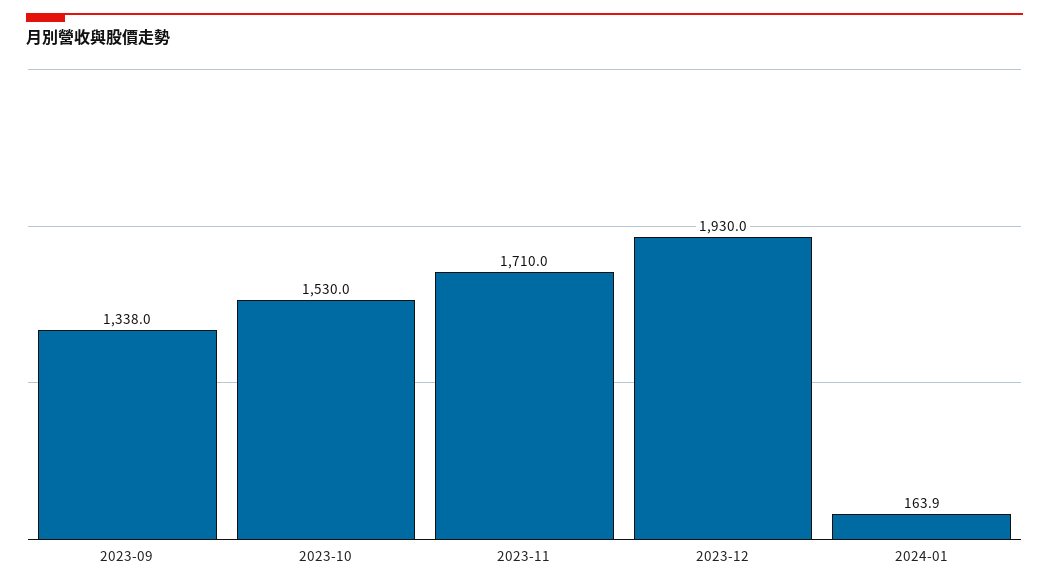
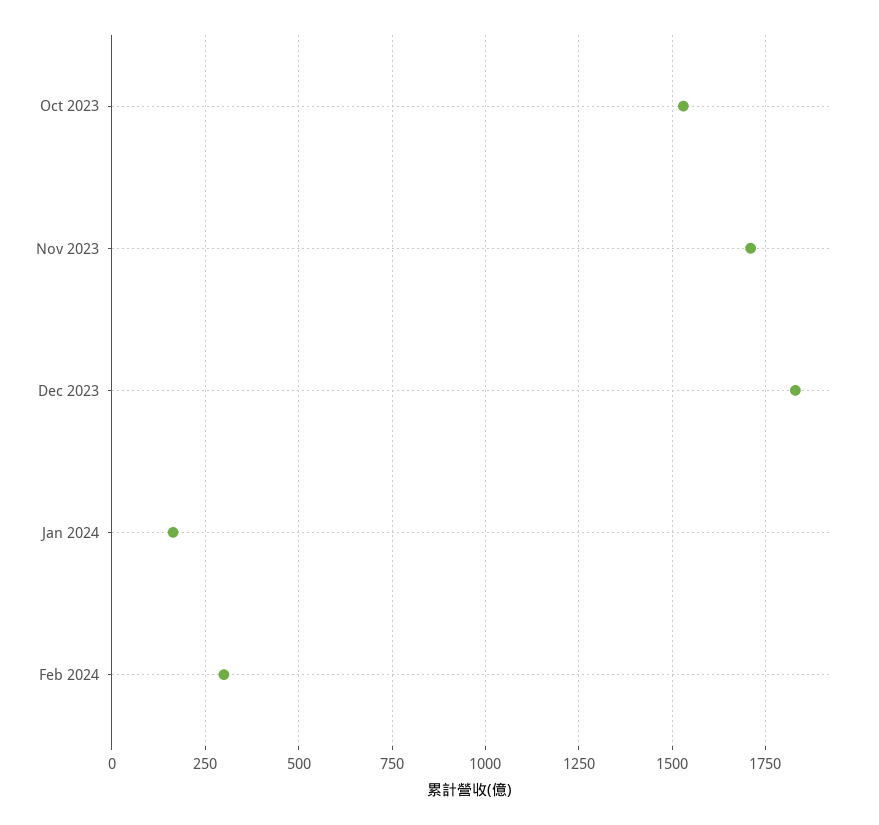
2023-09: 1338 -> none
2023-12: 1930 -> 1825
Feb 2024: none -> 300

